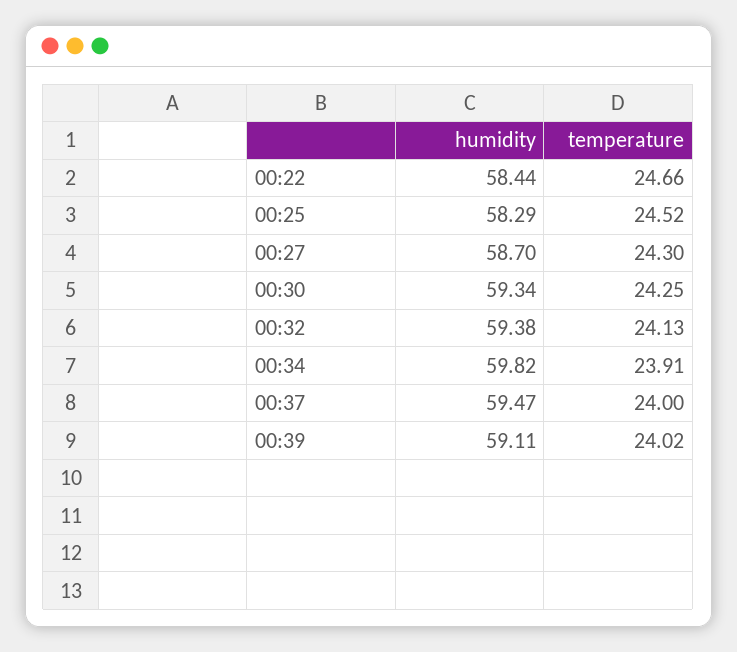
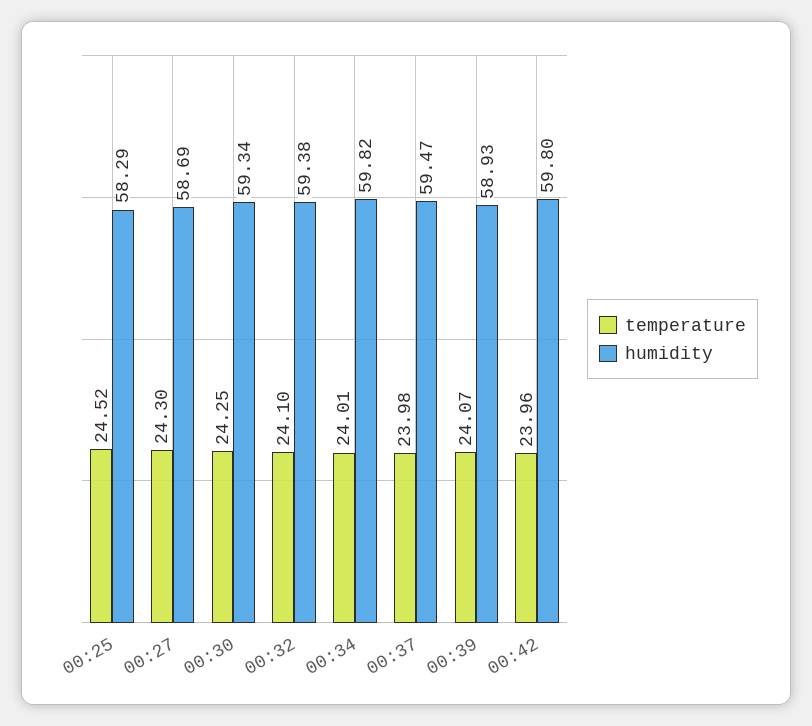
humidity, 00:22: 58.44 -> none
temperature, 00:22: 24.66 -> none
humidity, 00:27: 58.7 -> 58.69
temperature, 00:32: 24.13 -> 24.1
temperature, 00:34: 23.91 -> 24.01
temperature, 00:37: 24 -> 23.98
humidity, 00:39: 59.11 -> 58.93
temperature, 00:39: 24.02 -> 24.07
temperature, 00:42: none -> 23.96
humidity, 00:42: none -> 59.8

